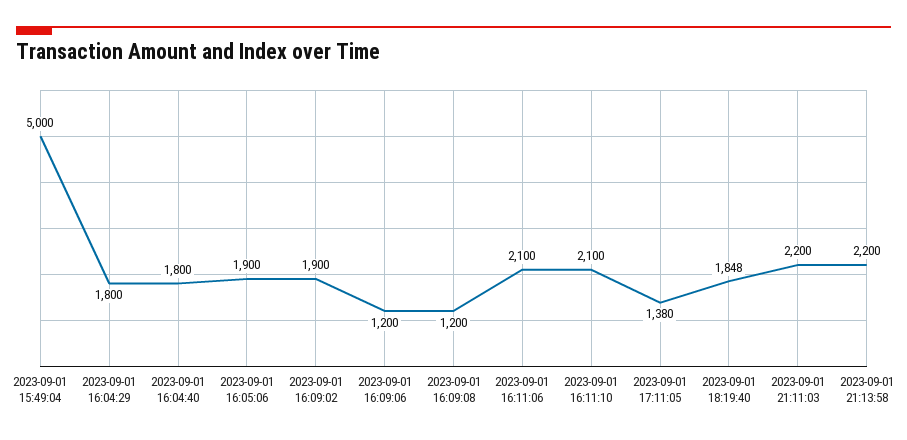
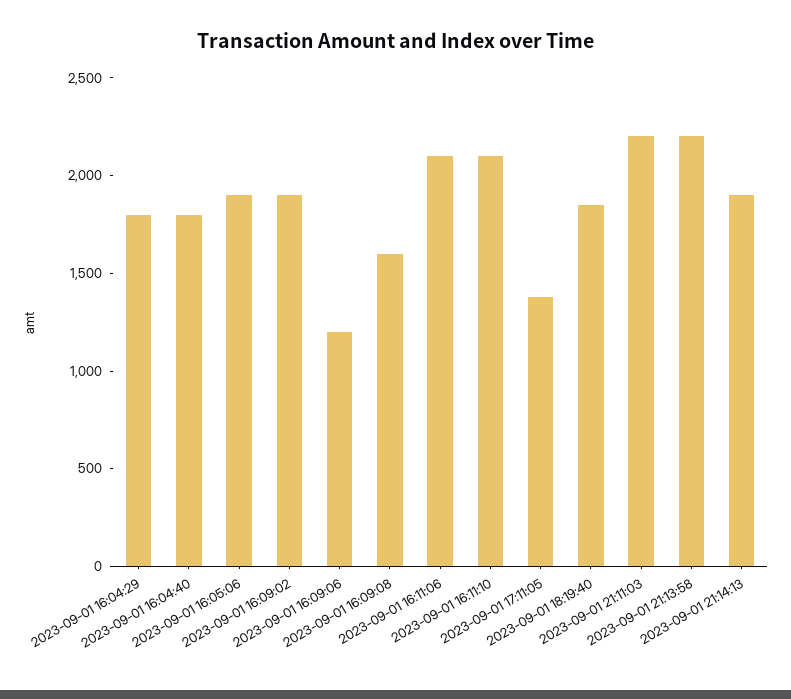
2023-09-01 15:49:04: 5000 -> none
2023-09-01 16:09:08: 1200 -> 1600
2023-09-01 21:14:13: none -> 1900

